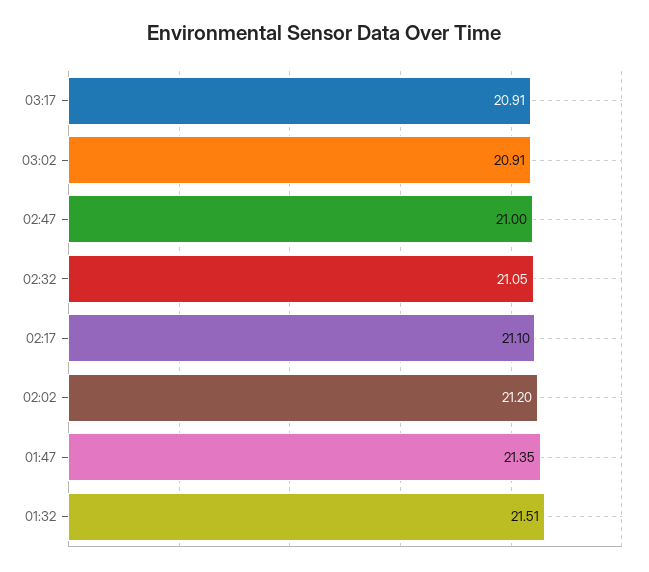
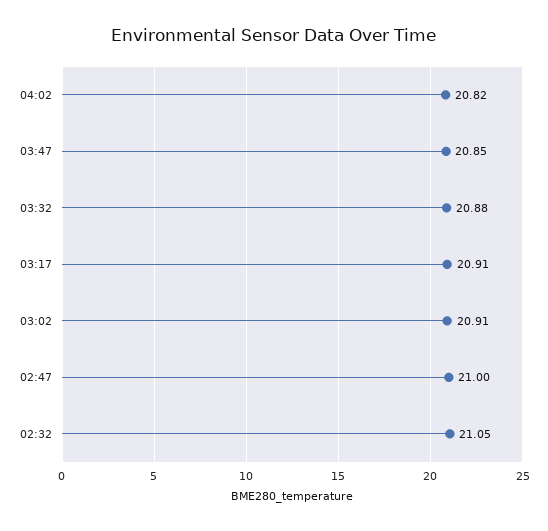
02:17: 21.1 -> none
02:02: 21.2 -> none
01:47: 21.35 -> none
01:32: 21.51 -> none
04:02: none -> 20.82
03:47: none -> 20.85
03:32: none -> 20.88

